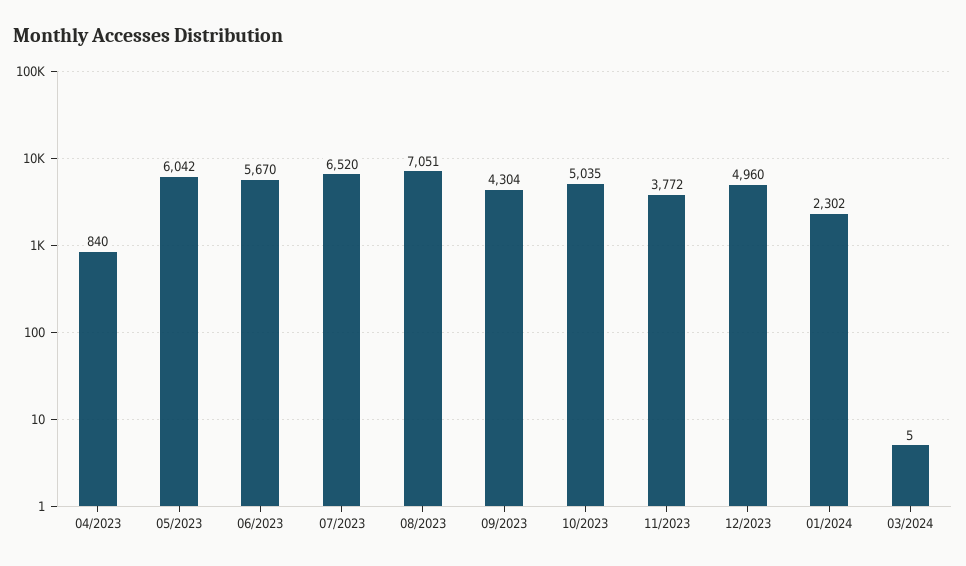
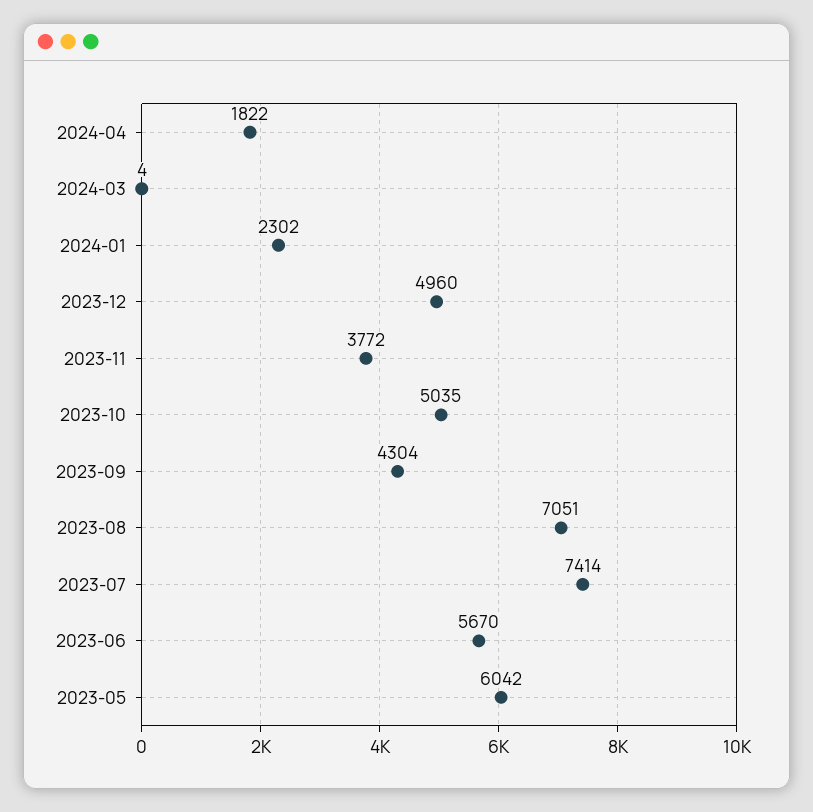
04/2023: 840 -> none
07/2023: 6520 -> 7414
03/2024: 5 -> 4
2024-04: none -> 1822

